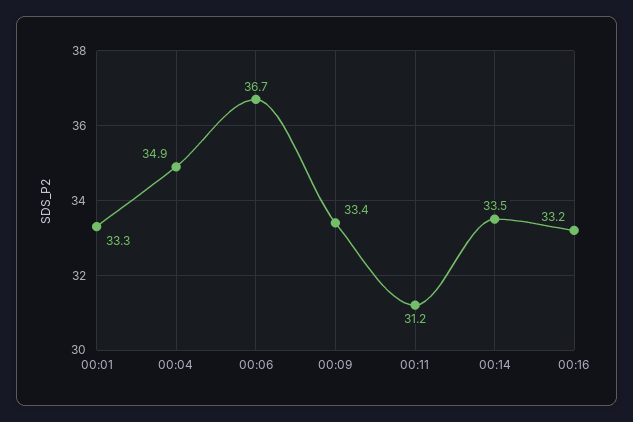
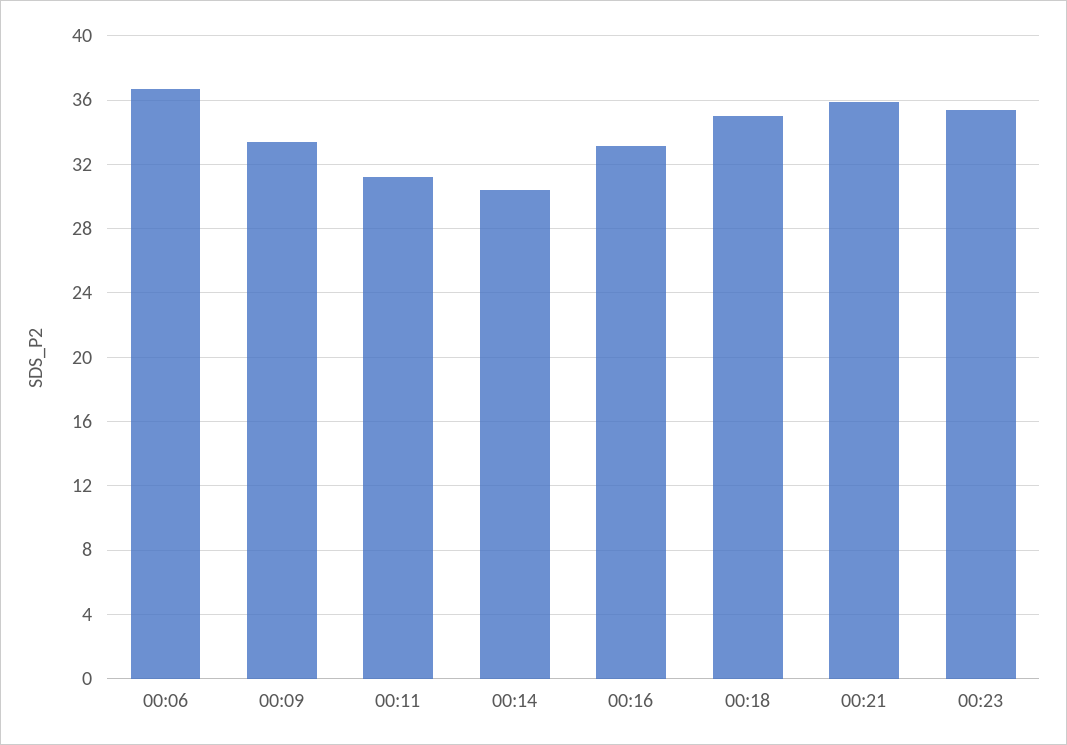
00:01: 33.3 -> none
00:04: 34.9 -> none
00:14: 33.5 -> 30.5
00:18: none -> 35
00:21: none -> 36
00:23: none -> 35.5

